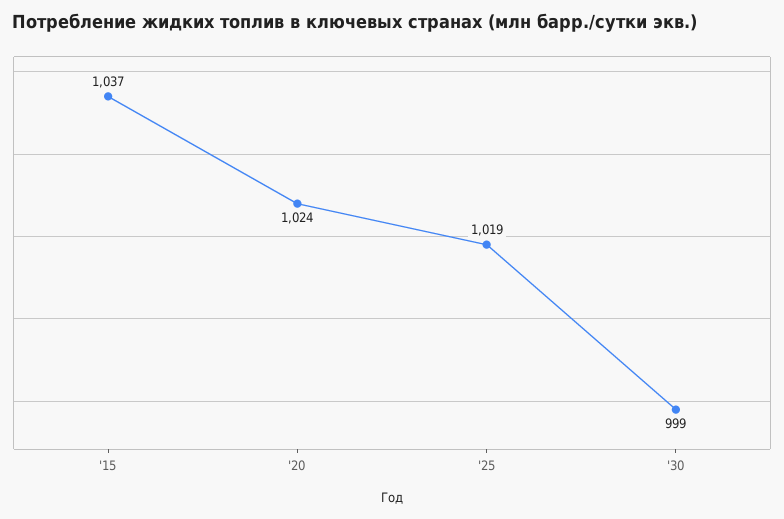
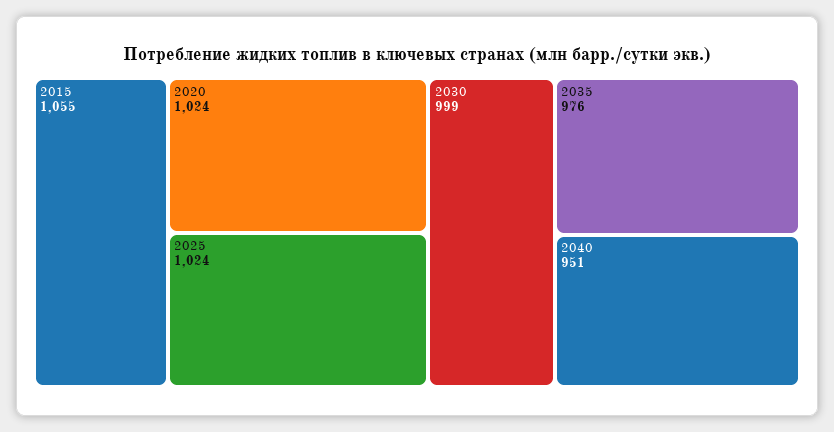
'15: 1037 -> 1055
'25: 1019 -> 1024
2035: none -> 976
2040: none -> 951

